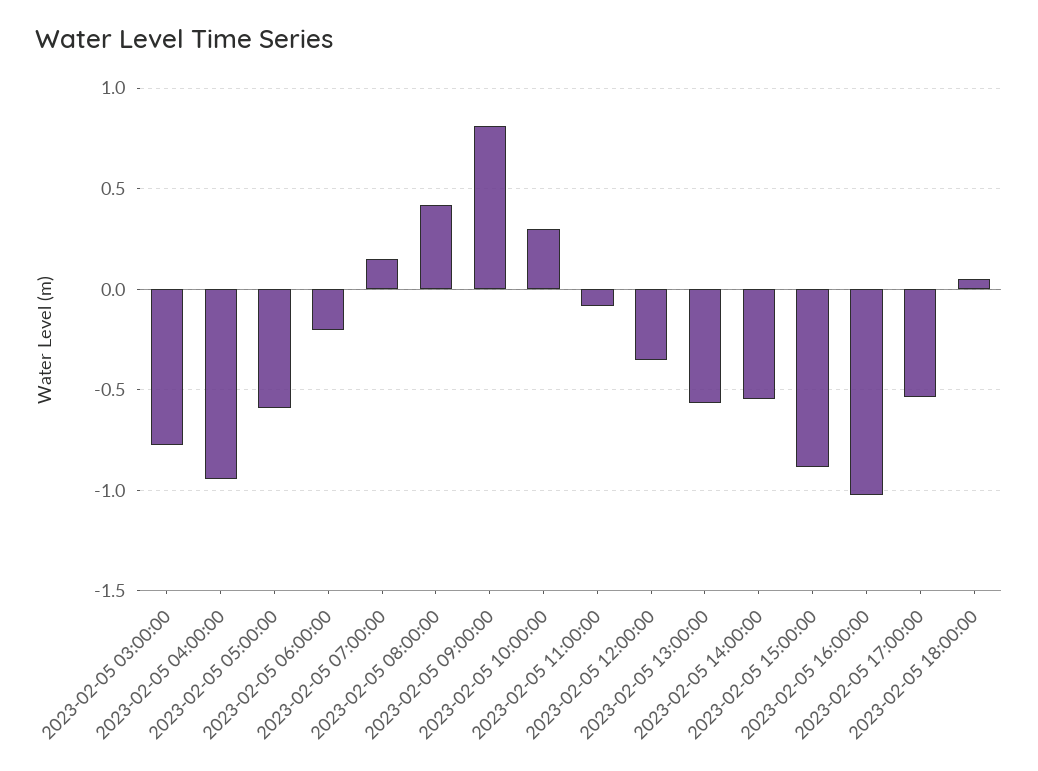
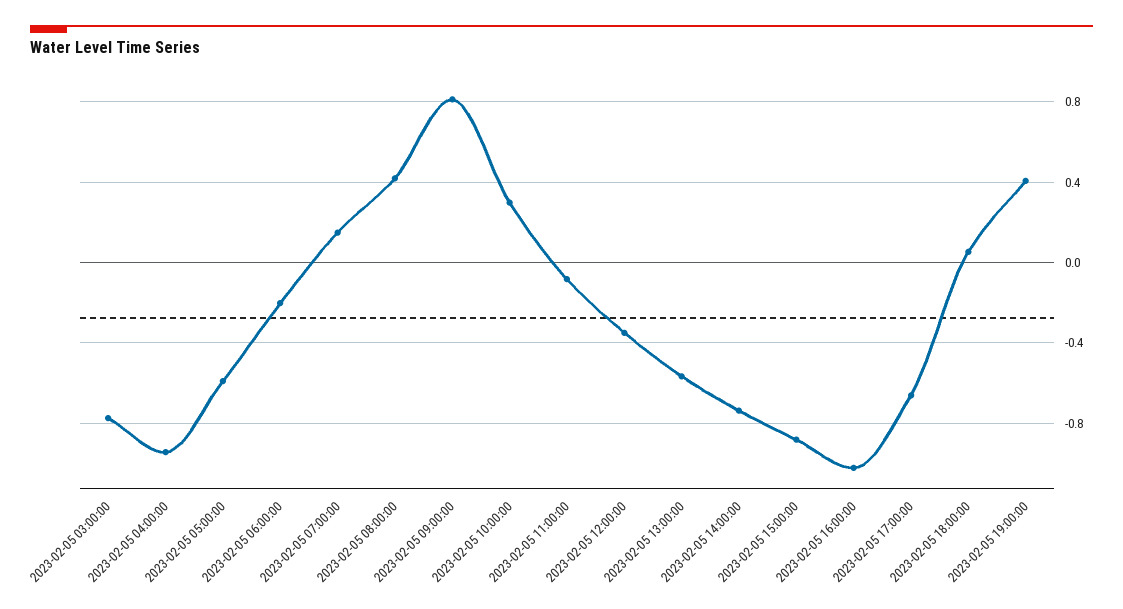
2023-02-05 14:00:00: -0.55 -> -0.75
2023-02-05 17:00:00: -0.55 -> -0.65
2023-02-05 19:00:00: none -> 0.4

